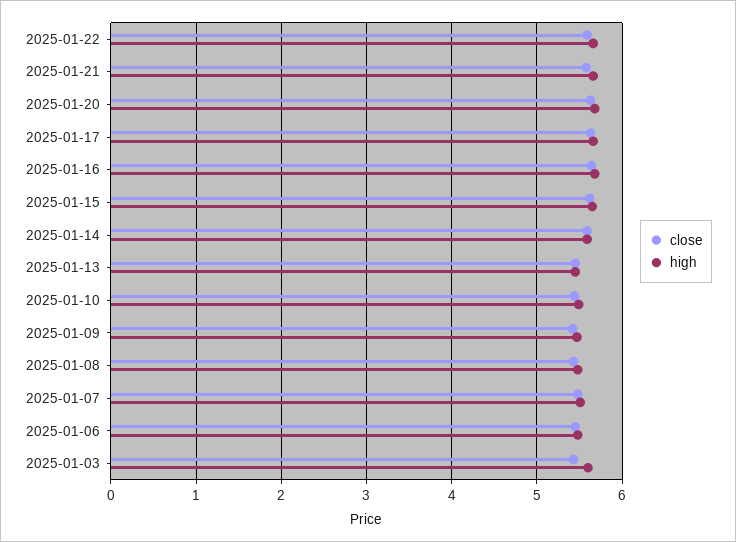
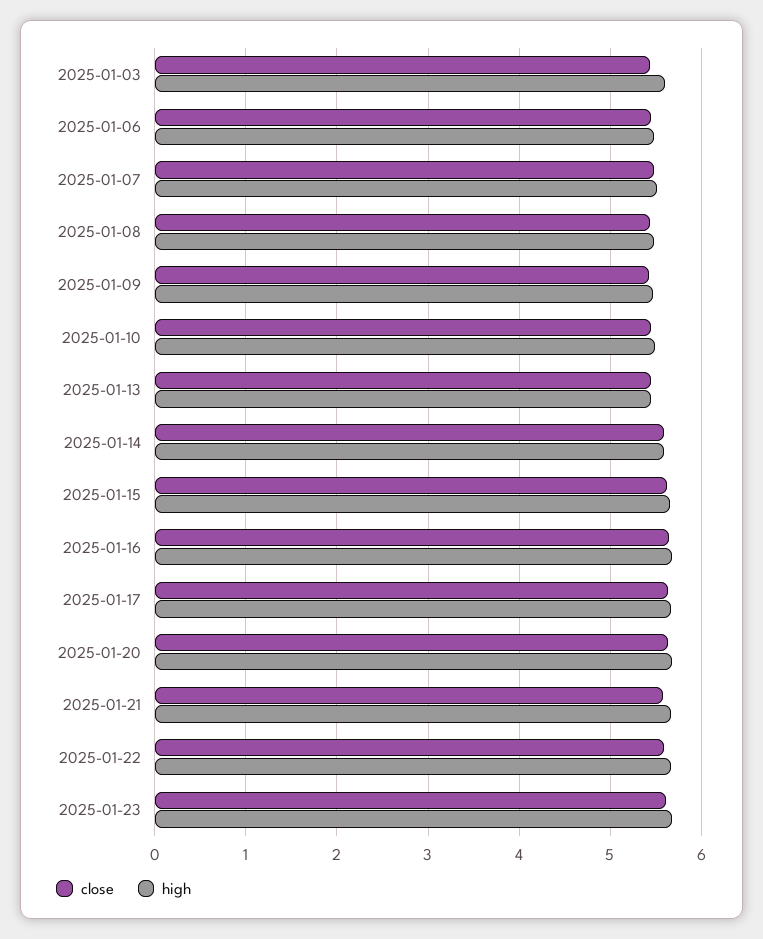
close, 2025-01-23: none -> 5.6
high, 2025-01-23: none -> 5.7

